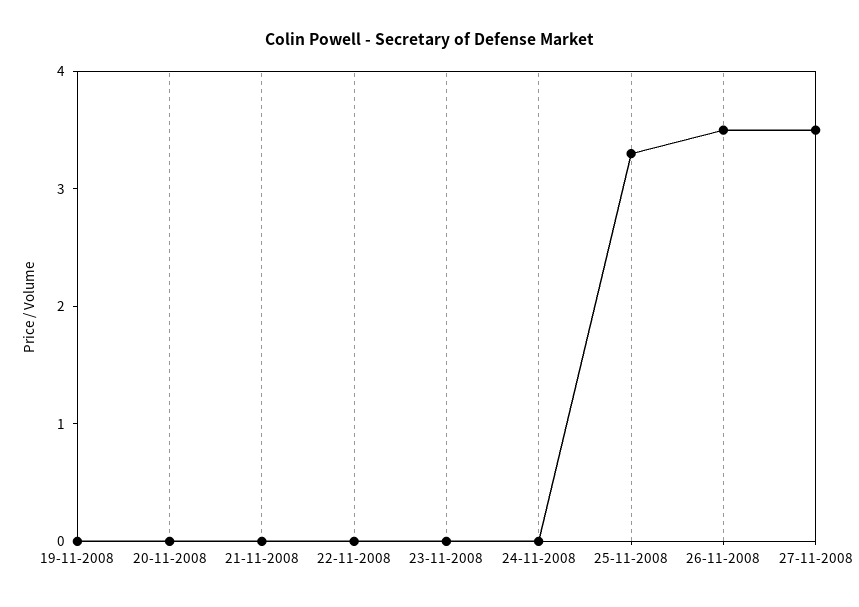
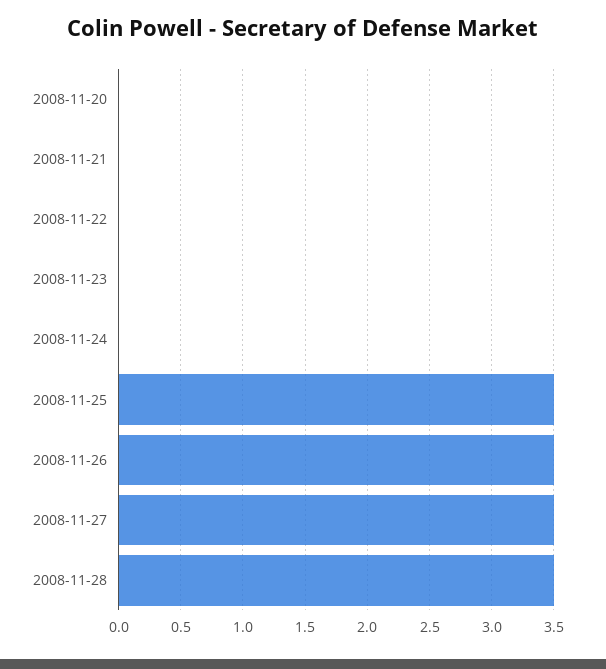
19-11-2008: 0 -> none
25-11-2008: 3.3 -> 3.5
2008-11-28: none -> 3.5

